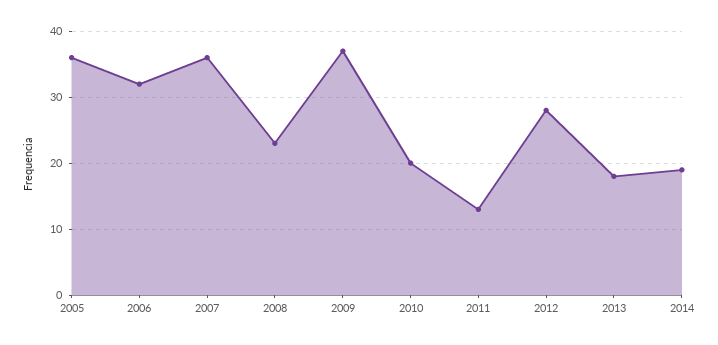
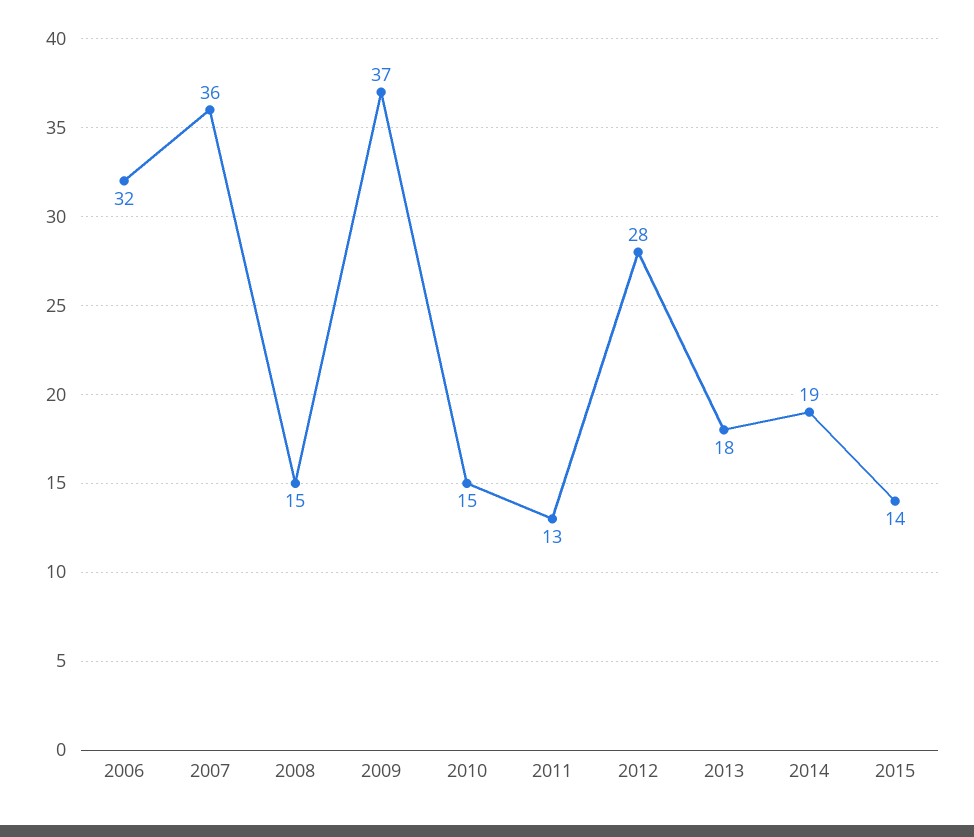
2005: 36 -> none
2008: 23 -> 15
2010: 20 -> 15
2015: none -> 14

